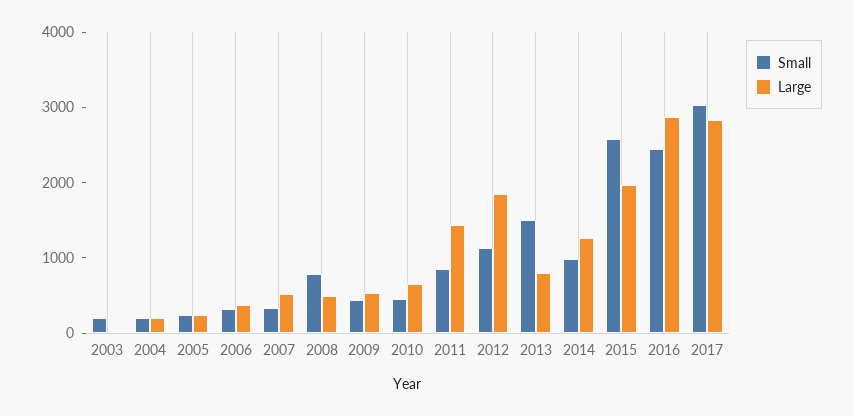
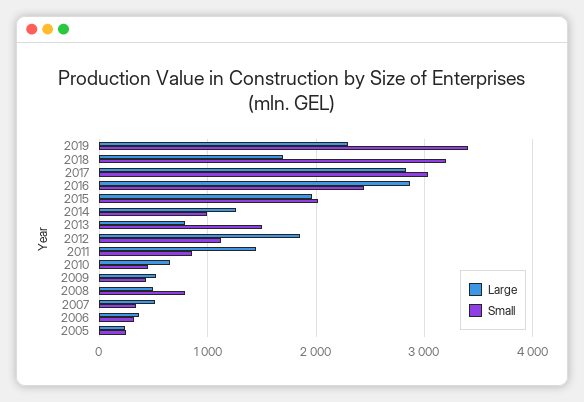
Small, 2003: 200 -> none
Large, 2003: 0 -> none
Small, 2004: 200 -> none
Large, 2004: 200 -> none
Small, 2015: 2600 -> 2000
Large, 2019: none -> 2300
Small, 2019: none -> 3400
Large, 2018: none -> 1700
Small, 2018: none -> 3200

